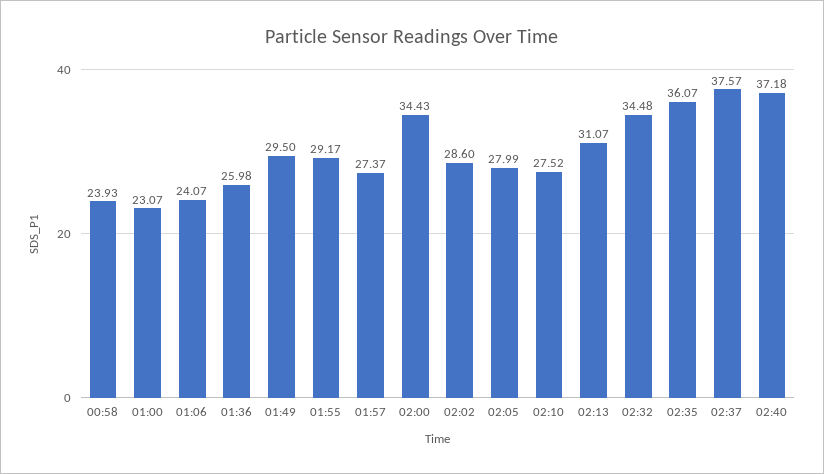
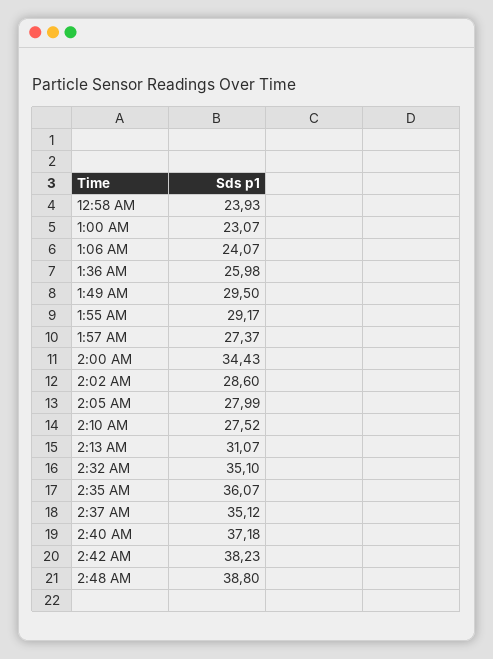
02:32: 34.48 -> 35.1
02:37: 37.57 -> 35.12
2:42 AM: none -> 38.23
2:48 AM: none -> 38.8

